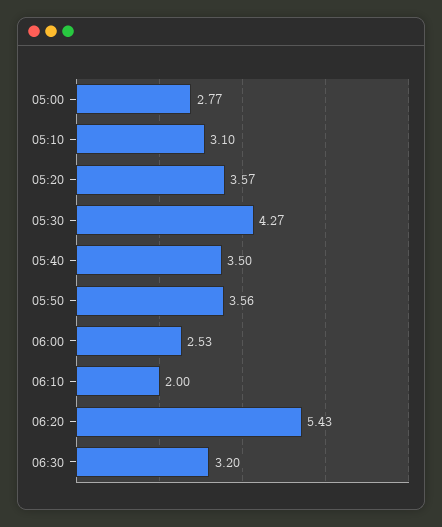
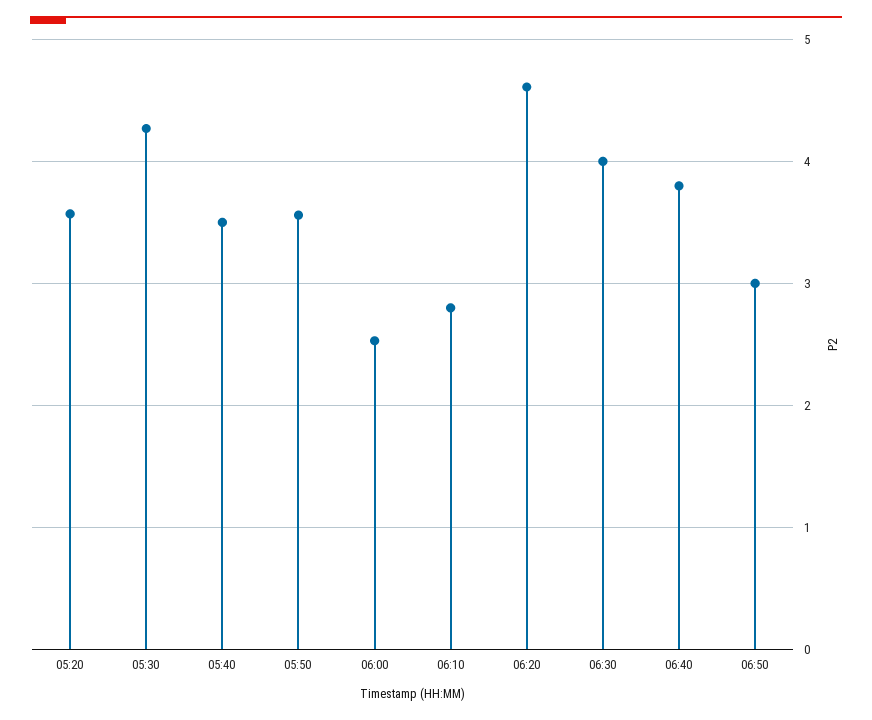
05:00: 2.77 -> none
05:10: 3.1 -> none
06:10: 2 -> 2.8
06:20: 5.43 -> 4.6
06:30: 3.2 -> 4
06:40: none -> 3.8
06:50: none -> 3

